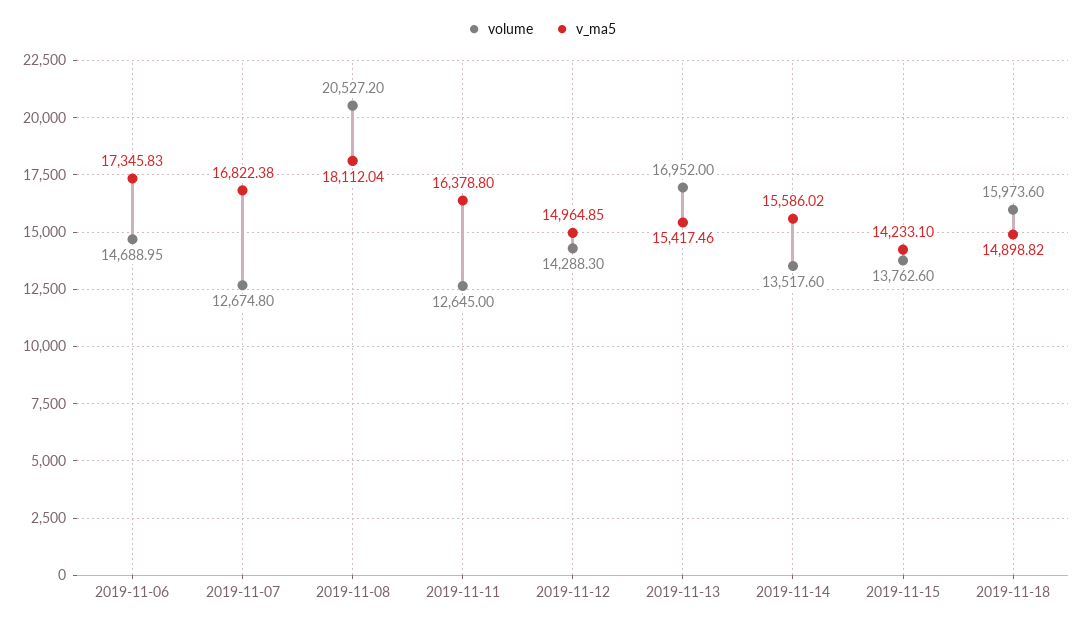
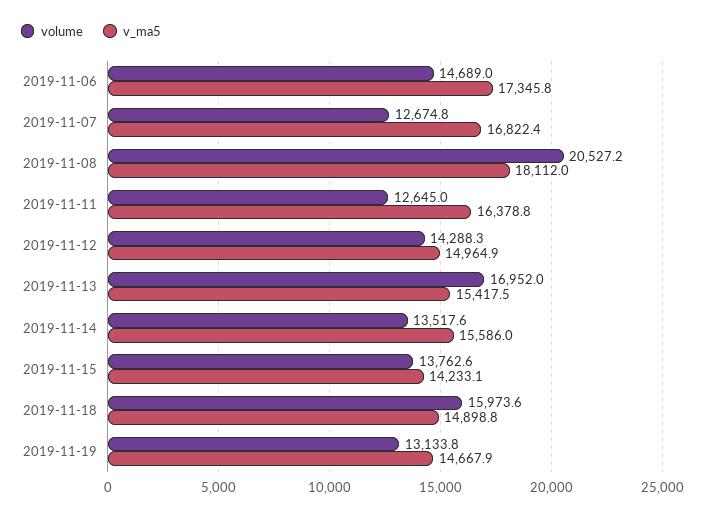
volume, 2019-11-19: none -> 13133.8
v_ma5, 2019-11-19: none -> 14667.9

